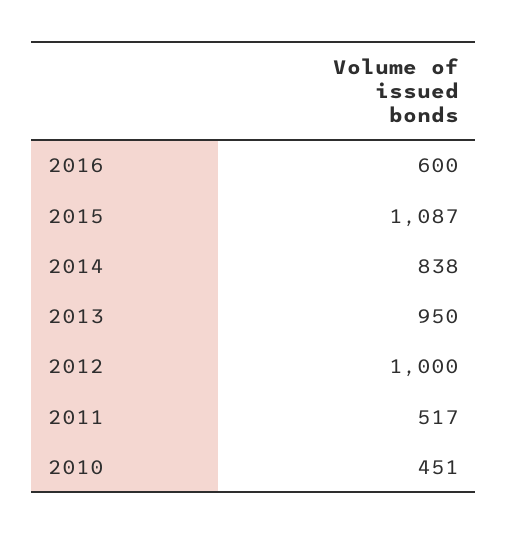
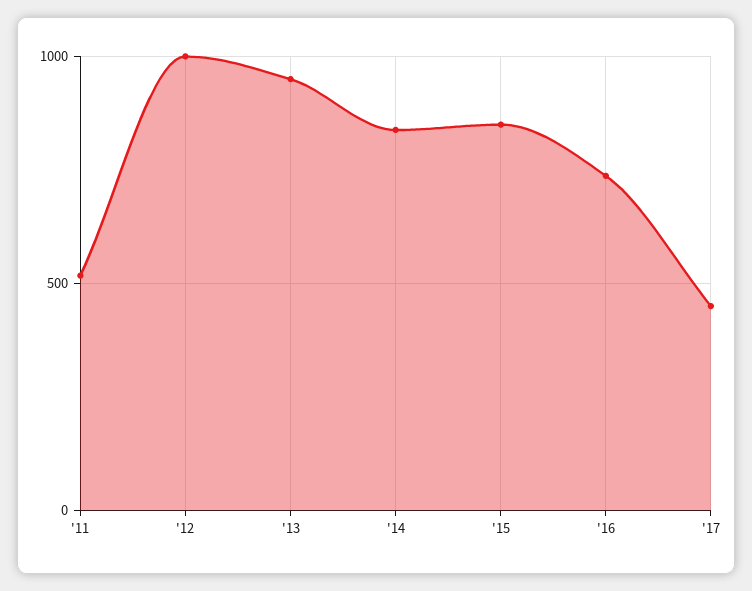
2016: 600 -> 750
2015: 1087 -> 850
2010: 451 -> none
'17: none -> 450

